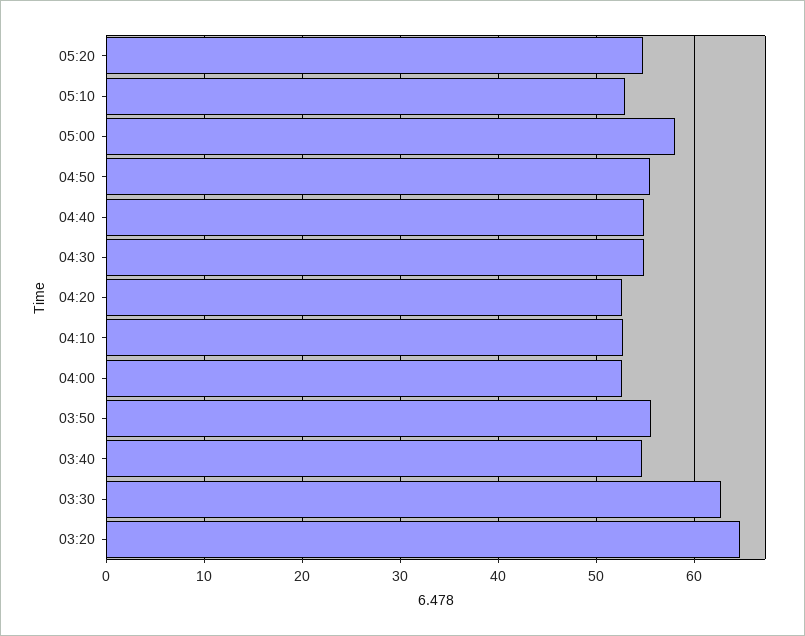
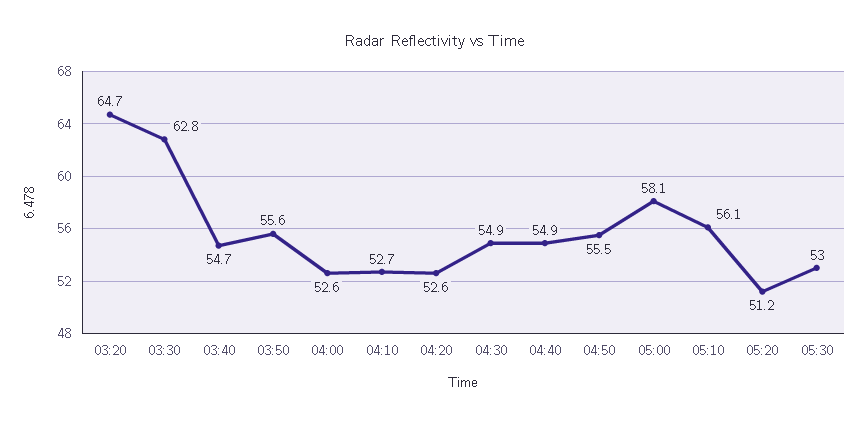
05:20: 55 -> 51.2
05:10: 53 -> 56.1
05:30: none -> 53

